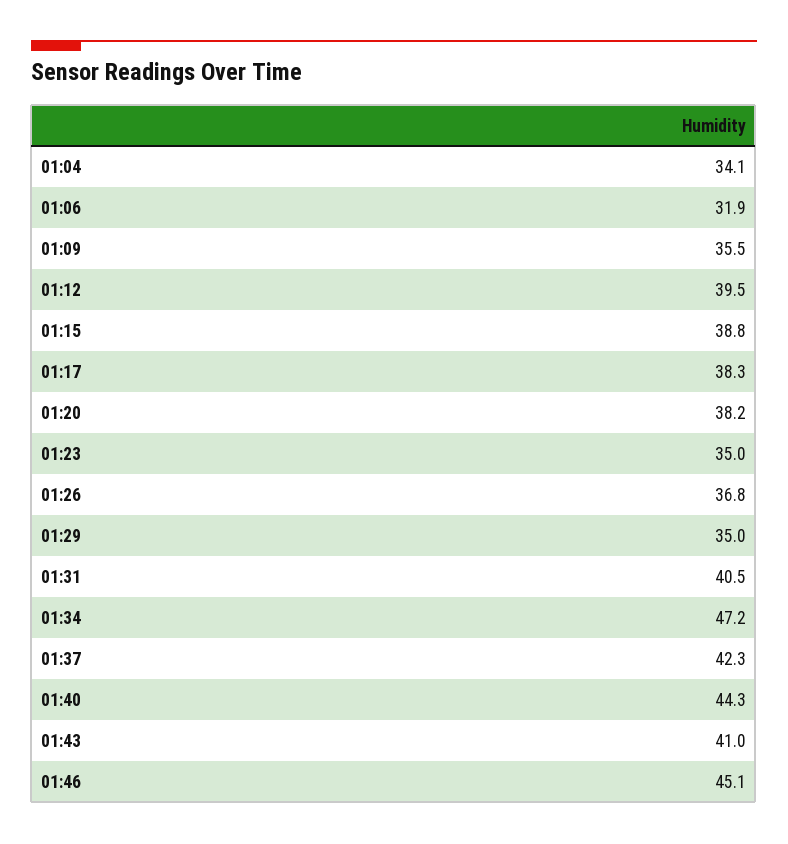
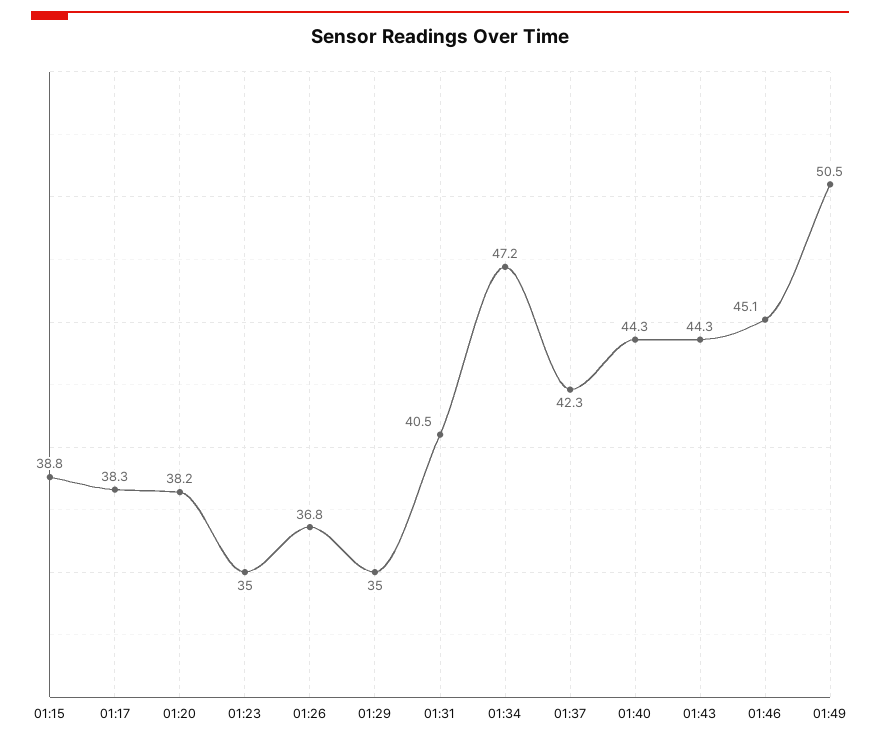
01:04: 34.1 -> none
01:06: 31.9 -> none
01:09: 35.5 -> none
01:12: 39.5 -> none
01:43: 41 -> 44.3
01:49: none -> 50.5

